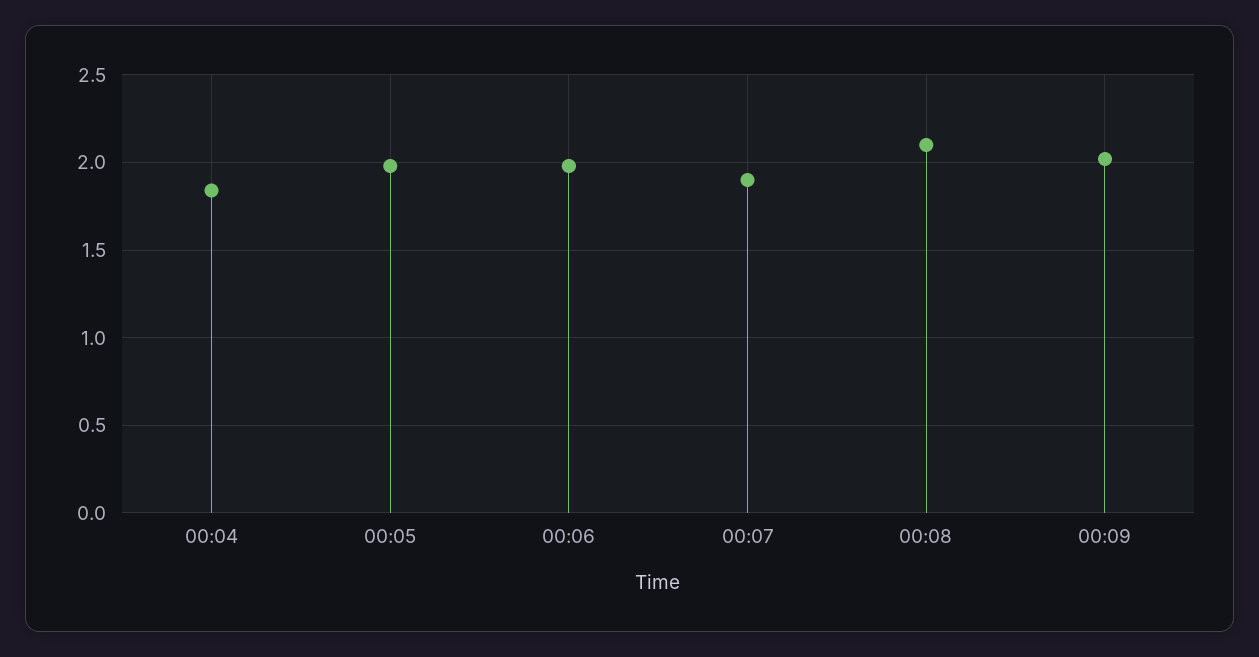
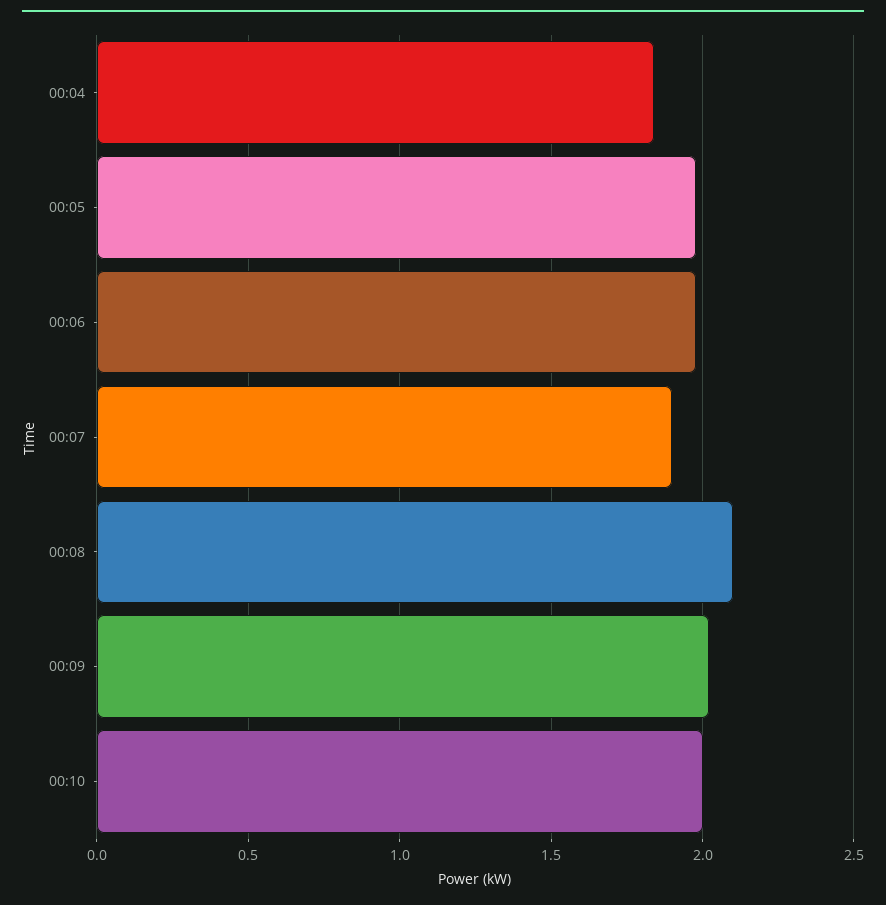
00:10: none -> 2

